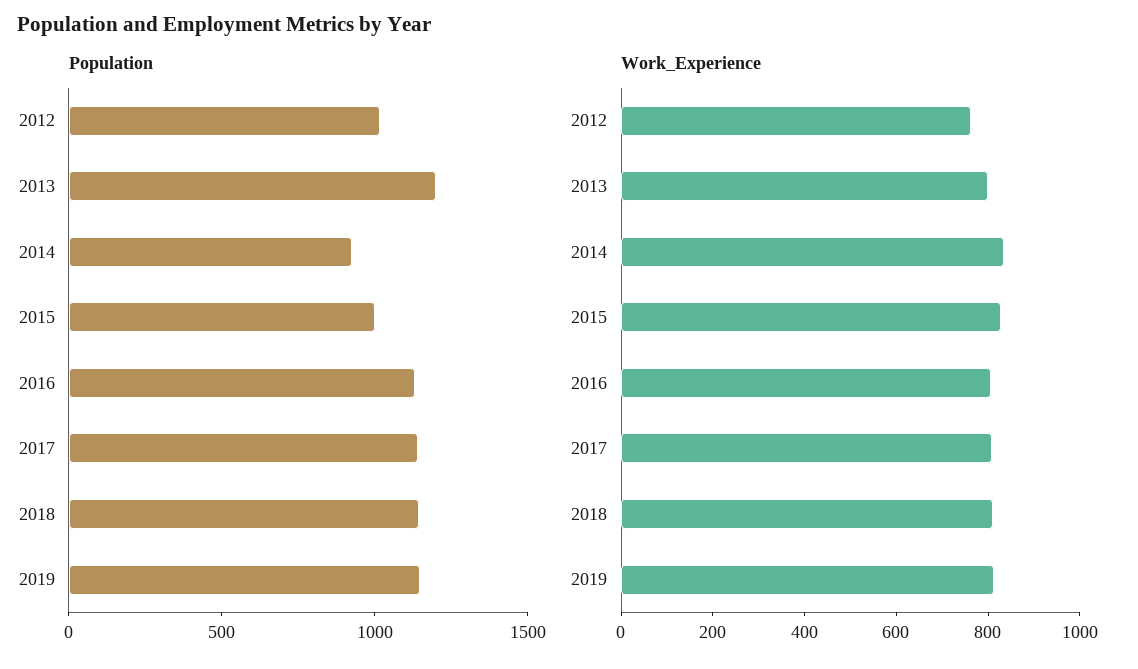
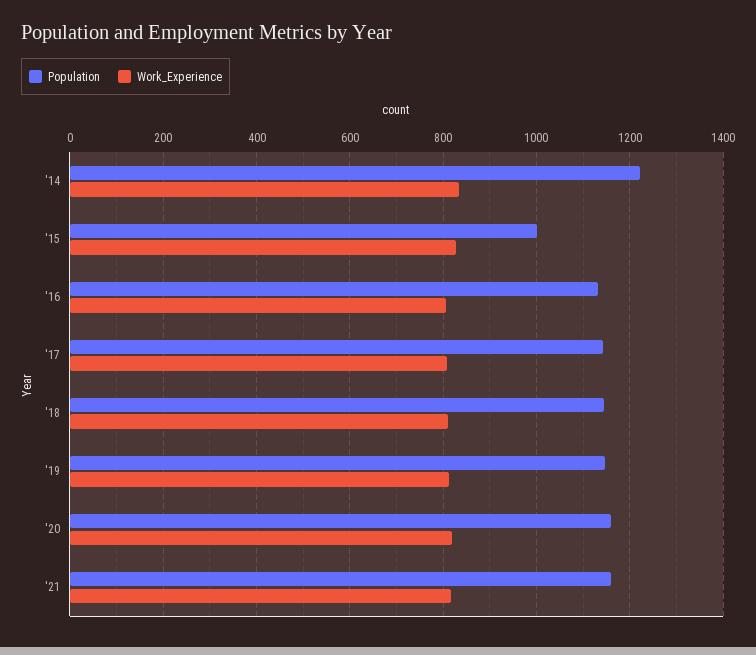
Population, 2012: 1000 -> none
Population, 2013: 1200 -> none
Population, 2014: 900 -> 1220
Work_Experience, 2012: 750 -> none
Work_Experience, 2013: 800 -> none
Population, '20: none -> 1160
Work_Experience, '20: none -> 820
Population, '21: none -> 1160
Work_Experience, '21: none -> 820

